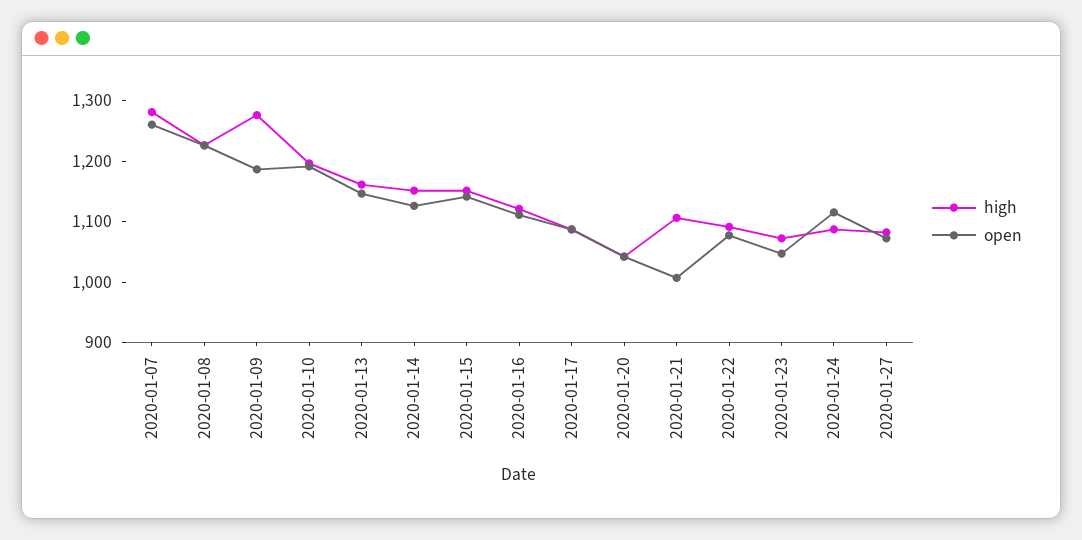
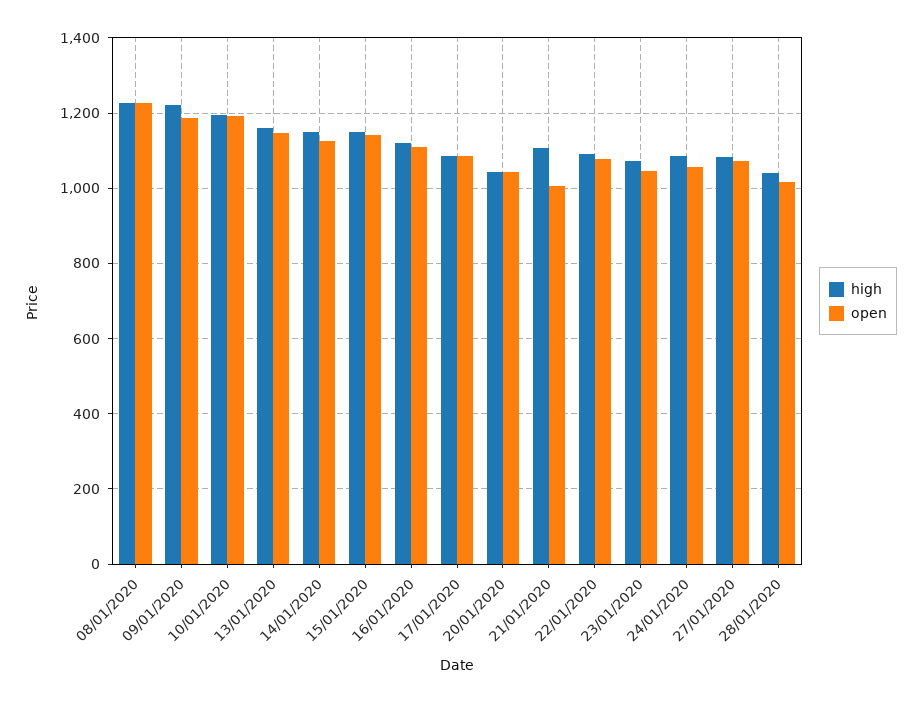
high, 2020-01-07: 1280 -> none
open, 2020-01-07: 1260 -> none
high, 2020-01-09: 1280 -> 1220
open, 2020-01-24: 1120 -> 1060
high, 28/01/2020: none -> 1040
open, 28/01/2020: none -> 1020

